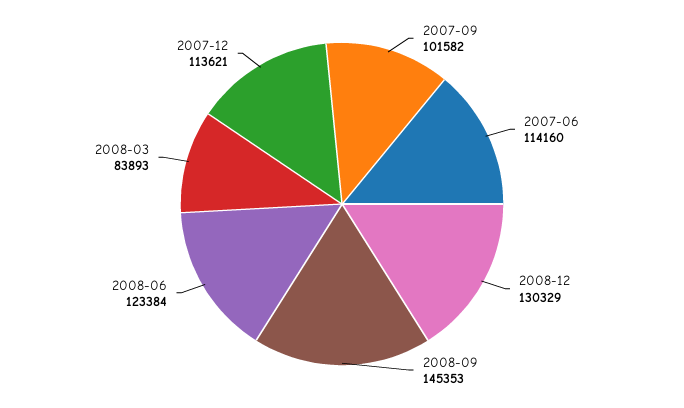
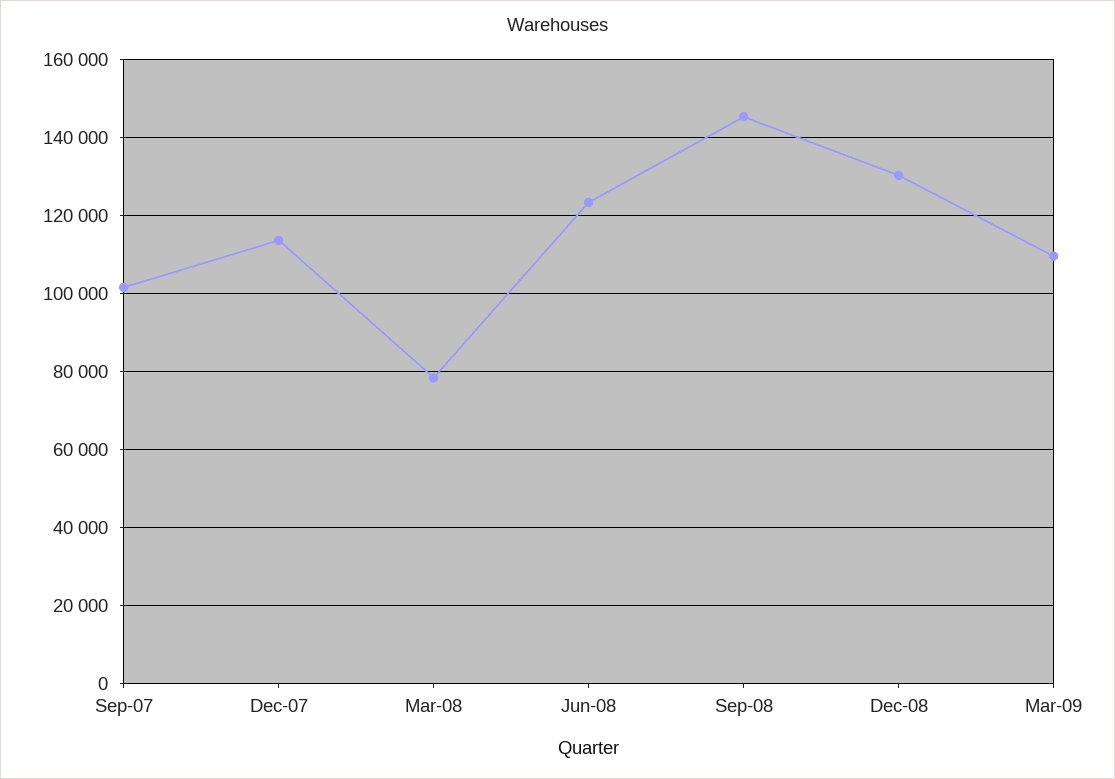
2007-06: 114160 -> none
2008-03: 83893 -> 78000
Mar-09: none -> 110000

